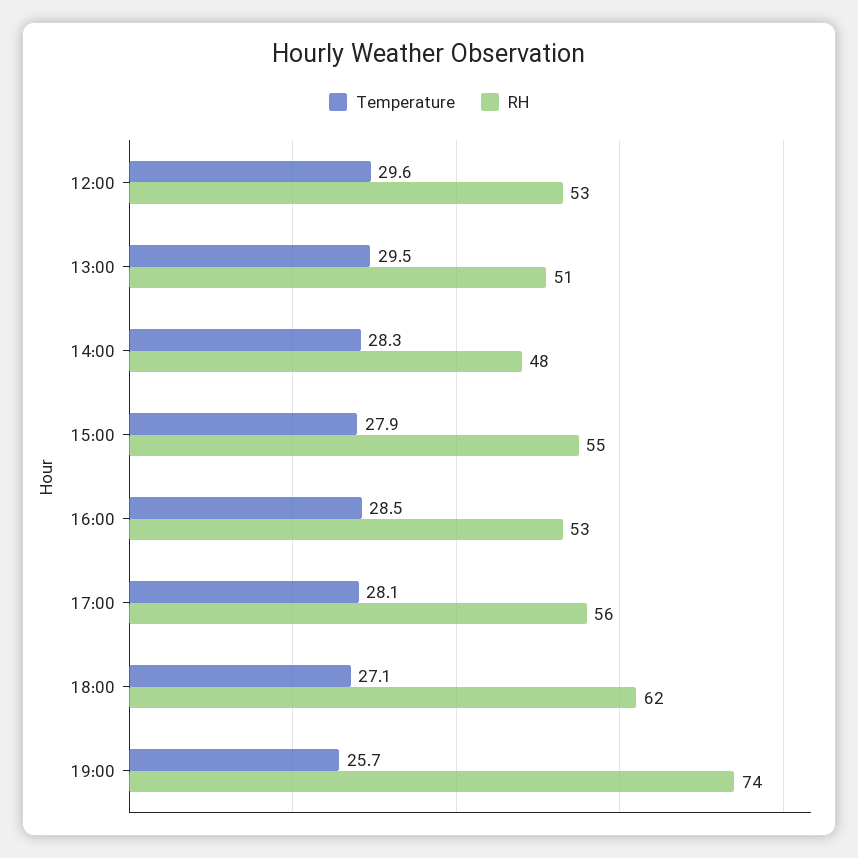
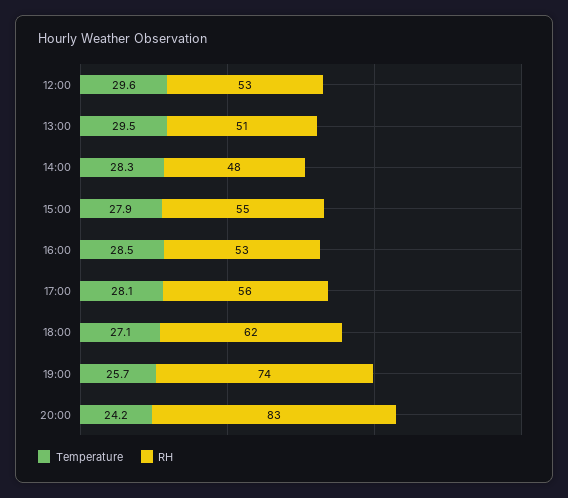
Temperature, 20:00: none -> 24.2
RH, 20:00: none -> 83

